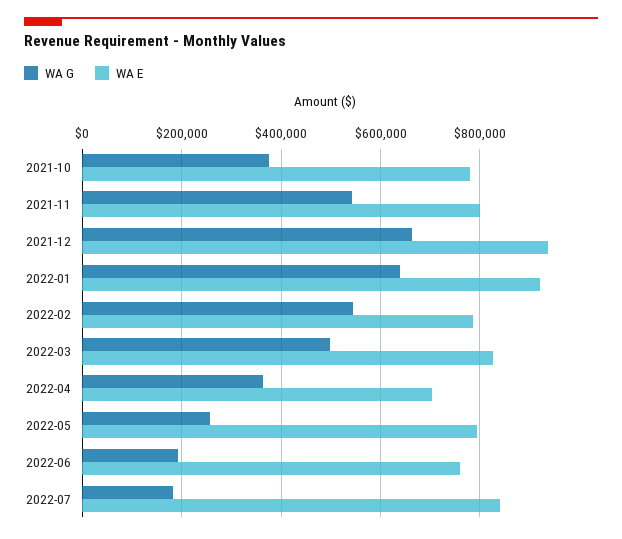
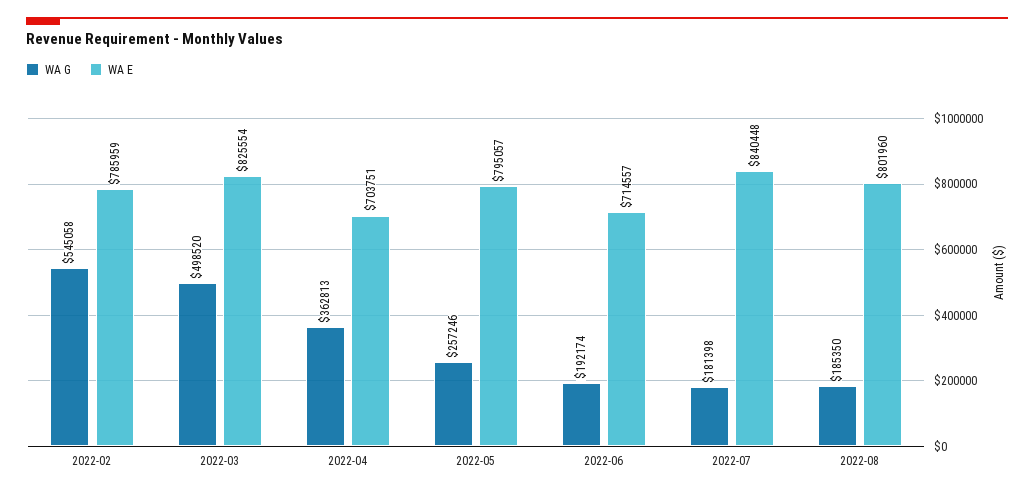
WA G, 2021-10: 380000 -> none
WA E, 2021-10: 780000 -> none
WA G, 2021-11: 540000 -> none
WA E, 2021-11: 800000 -> none
WA G, 2021-12: 660000 -> none
WA E, 2021-12: 940000 -> none
WA G, 2022-01: 640000 -> none
WA E, 2022-01: 920000 -> none
WA E, 2022-06: 760000 -> 714557
WA G, 2022-08: none -> 185350
WA E, 2022-08: none -> 801960

